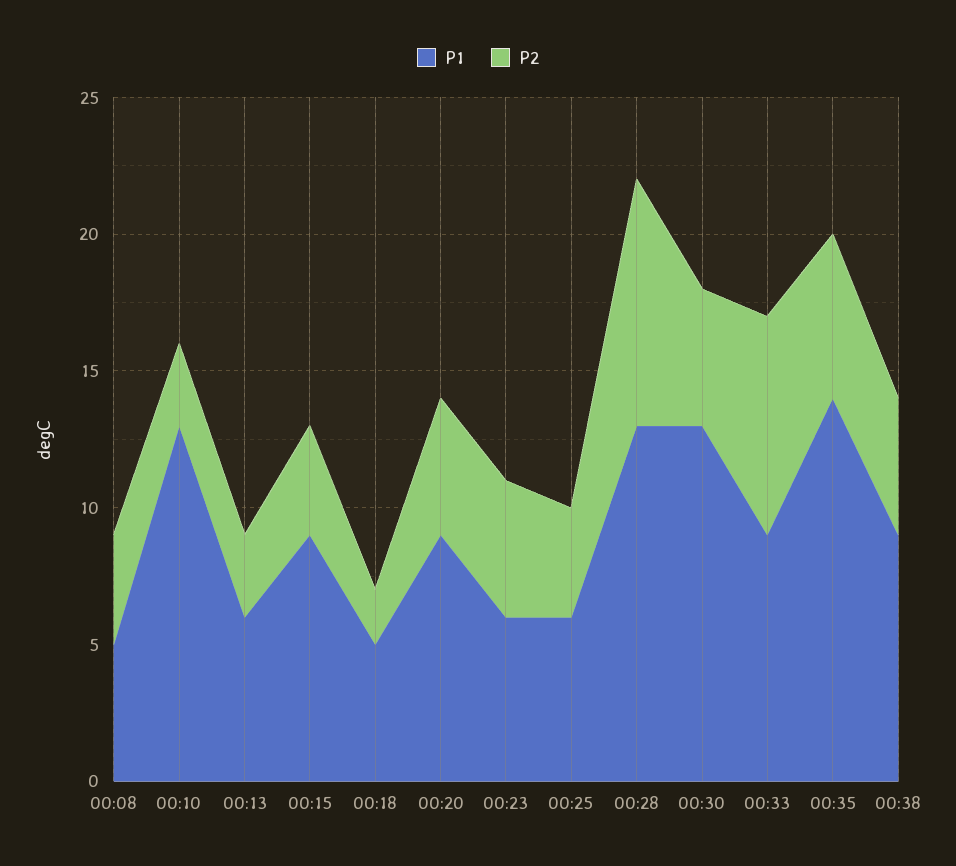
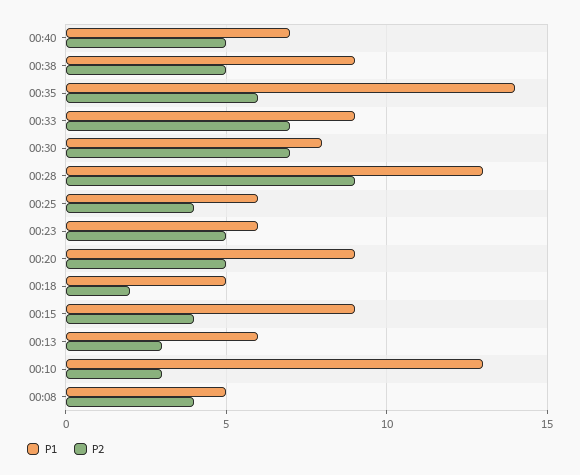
P1, 00:30: 13 -> 8
P2, 00:30: 5 -> 7
P2, 00:33: 8 -> 7
P1, 00:40: none -> 7
P2, 00:40: none -> 5

